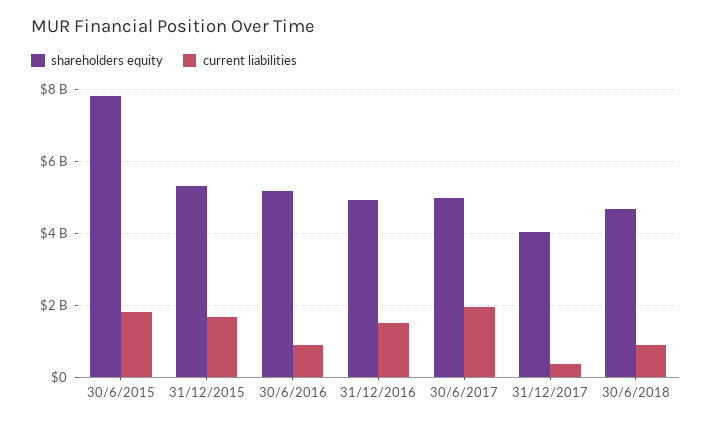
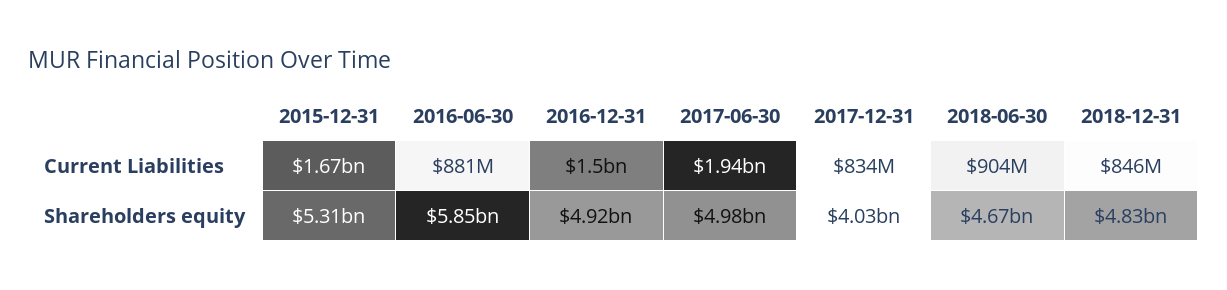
shareholders equity, 30/6/2015: 7800000000 -> none
current liabilities, 30/6/2015: 1800000000 -> none
shareholders equity, 30/6/2016: 5200000000 -> 5850000000
current liabilities, 31/12/2017: 400000000 -> 834000000
current liabilities, 2018-12-31: none -> 846000000
shareholders equity, 2018-12-31: none -> 4830000000

